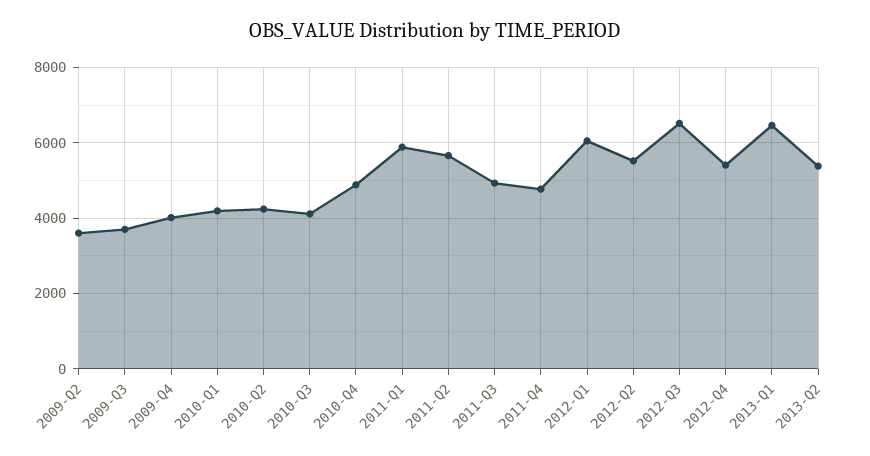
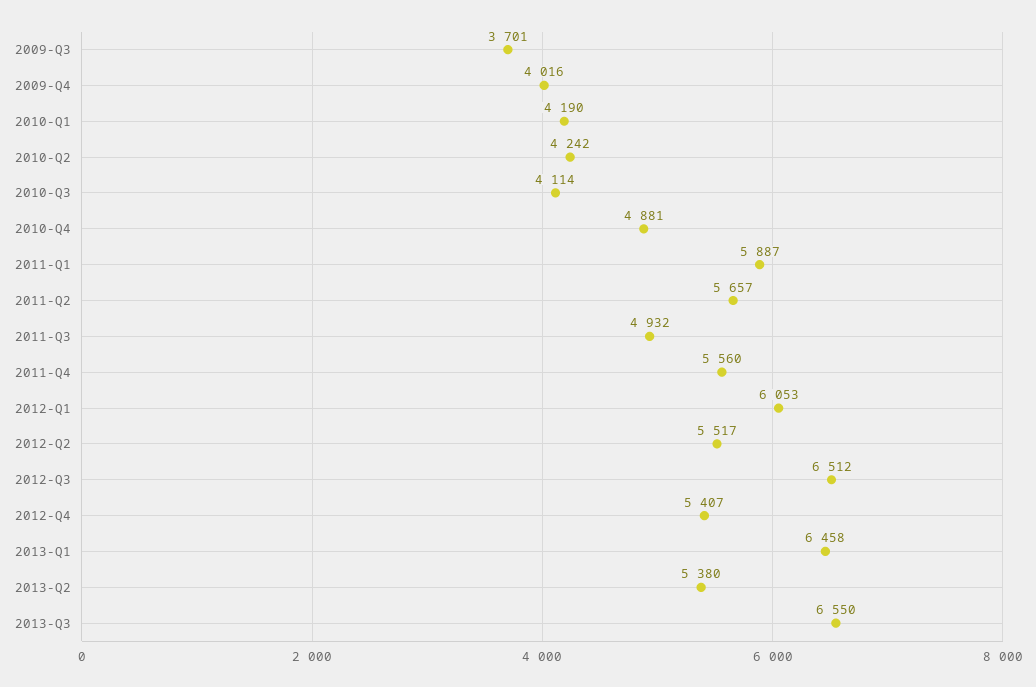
2009-Q2: 3600 -> none
2011-Q4: 4800 -> 5560
2013-Q3: none -> 6550

